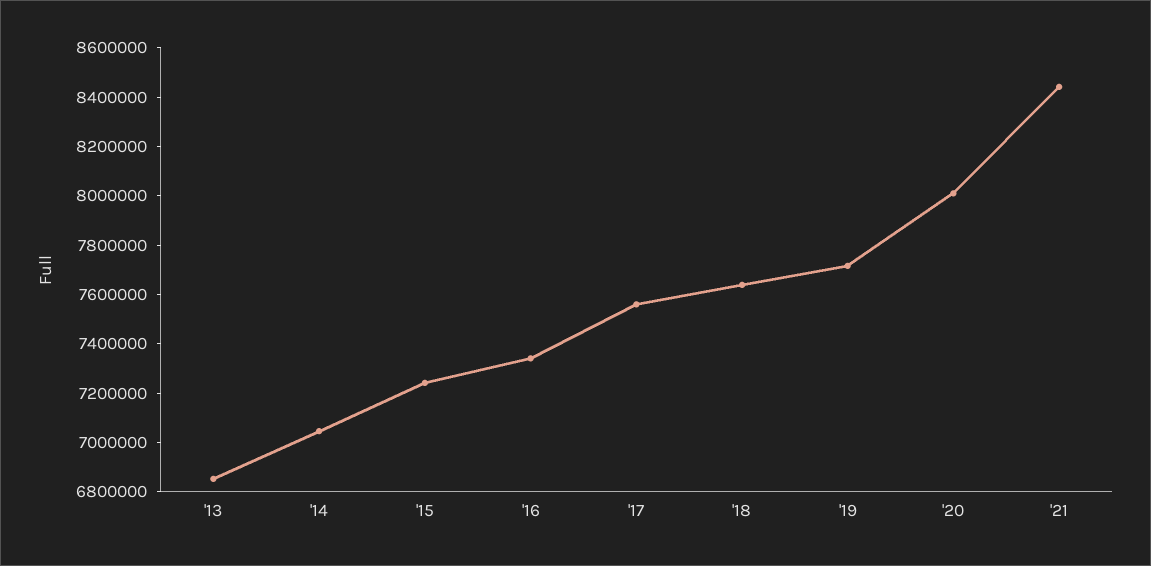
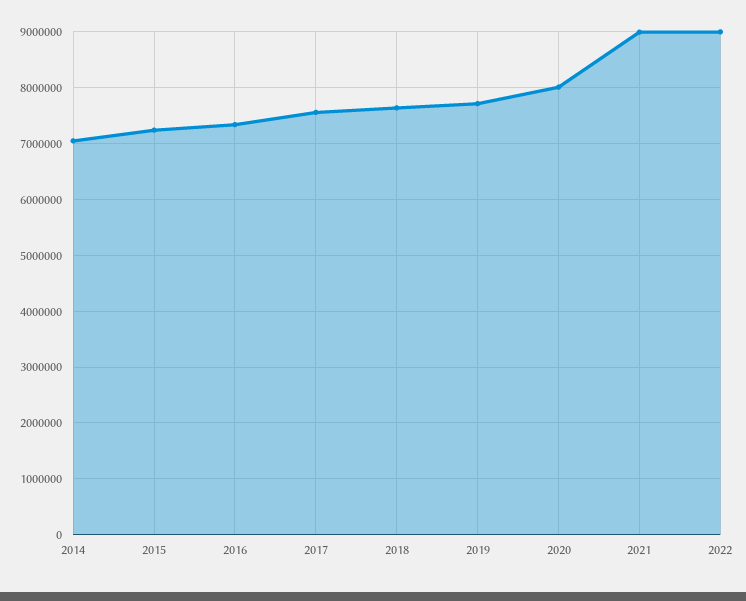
'13: 6850000 -> none
'21: 8450000 -> 9000000
2022: none -> 9000000

